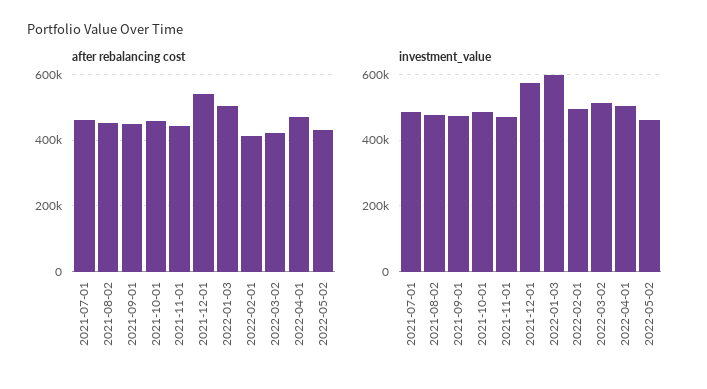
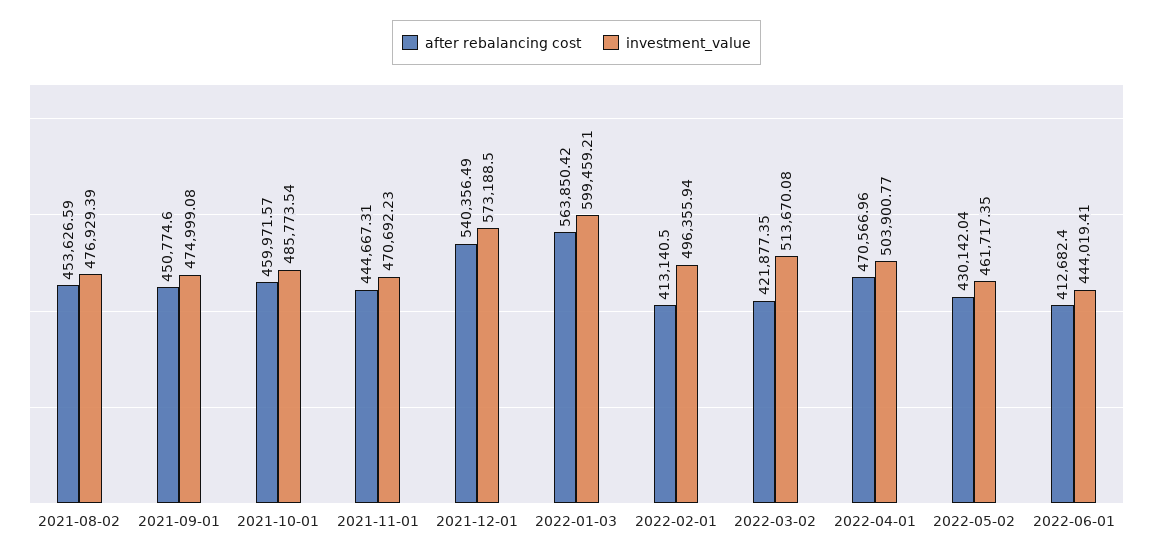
after rebalancing cost, 2021-07-01: 460000 -> none
after rebalancing cost, 2022-01-03: 500000 -> 563850.42
investment_value, 2021-07-01: 480000 -> none
after rebalancing cost, 2022-06-01: none -> 412682.4
investment_value, 2022-06-01: none -> 444019.41

